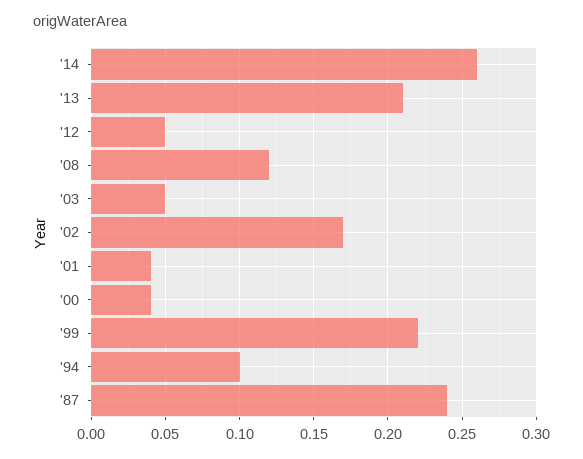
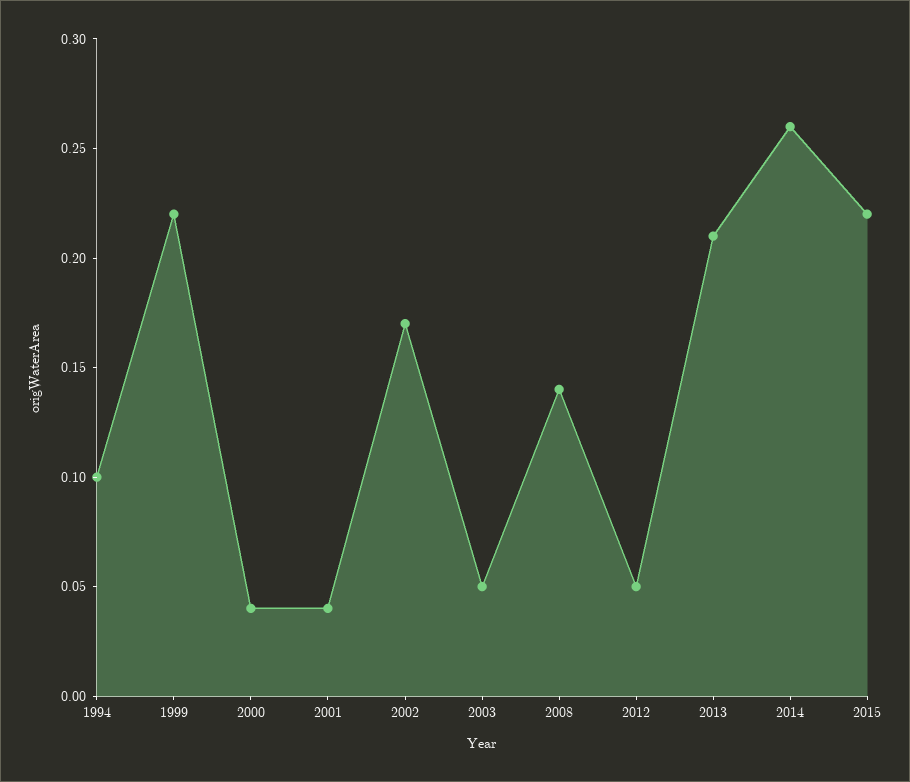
'08: 0.12 -> 0.14
'87: 0.24 -> none
2015: none -> 0.22

